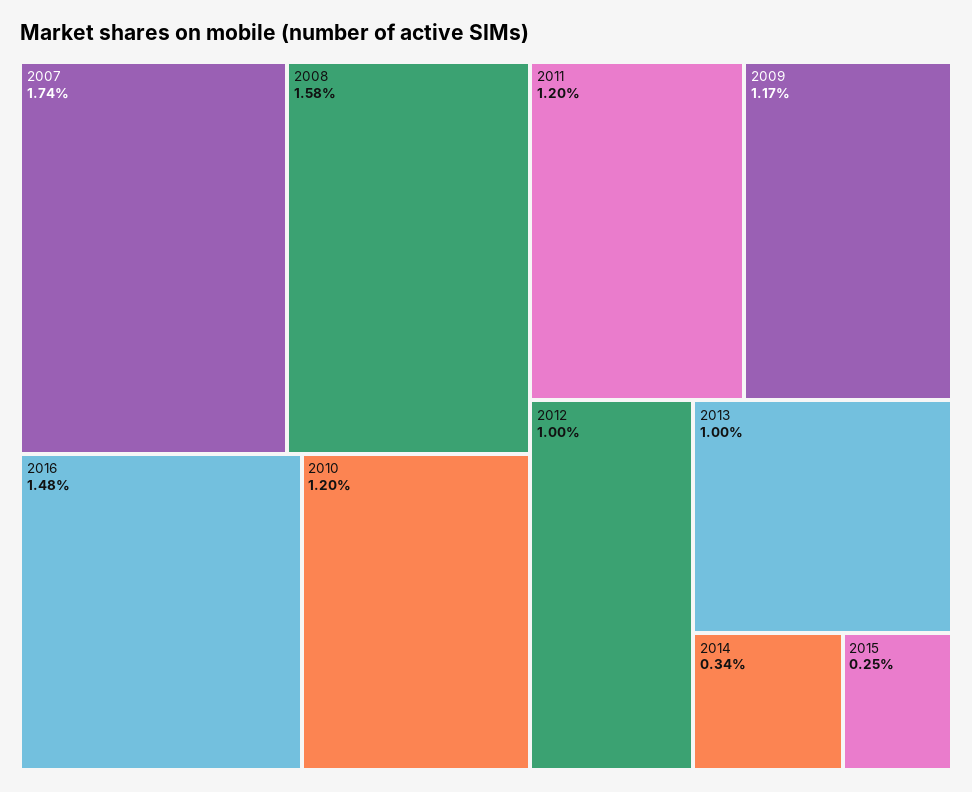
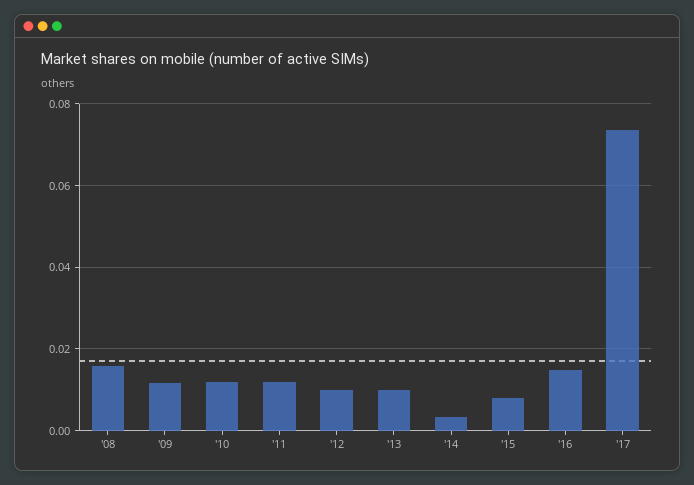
2007: 0.0174 -> none
2015: 0.0025 -> 0.008
'17: none -> 0.074

